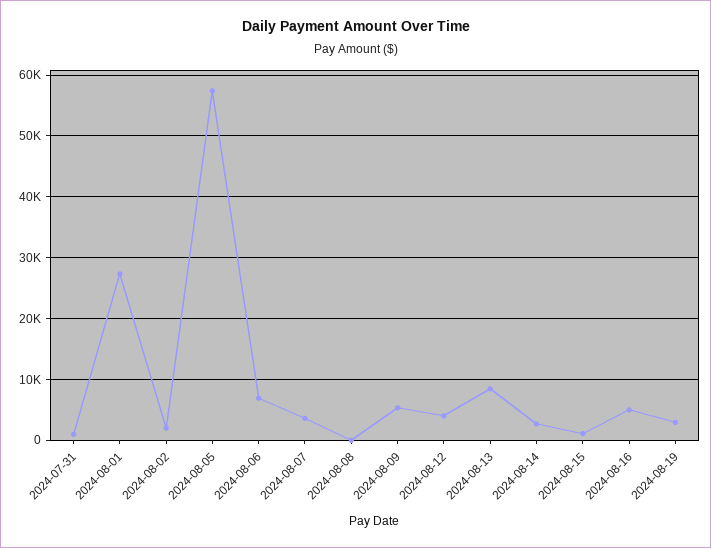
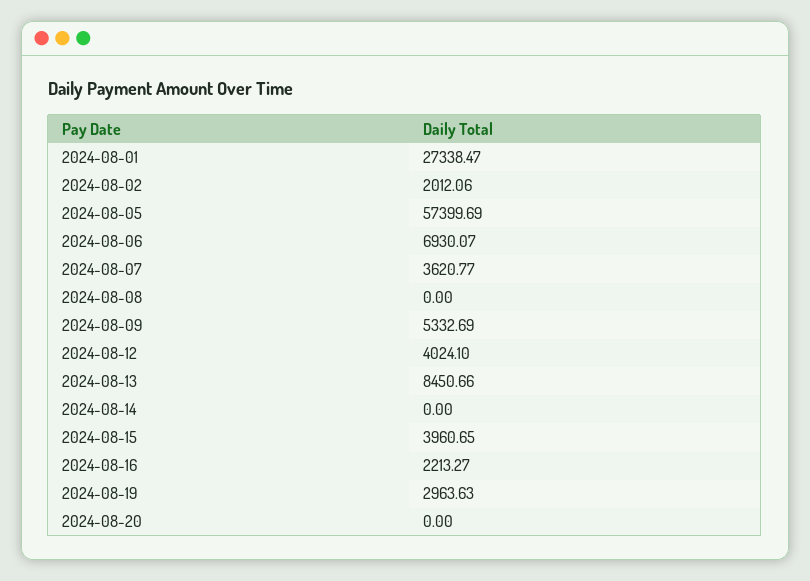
2024-07-31: 1000 -> none
2024-08-14: 3000 -> 0
2024-08-15: 1000 -> 3960.65
2024-08-16: 5000 -> 2213.27
2024-08-20: none -> 0

